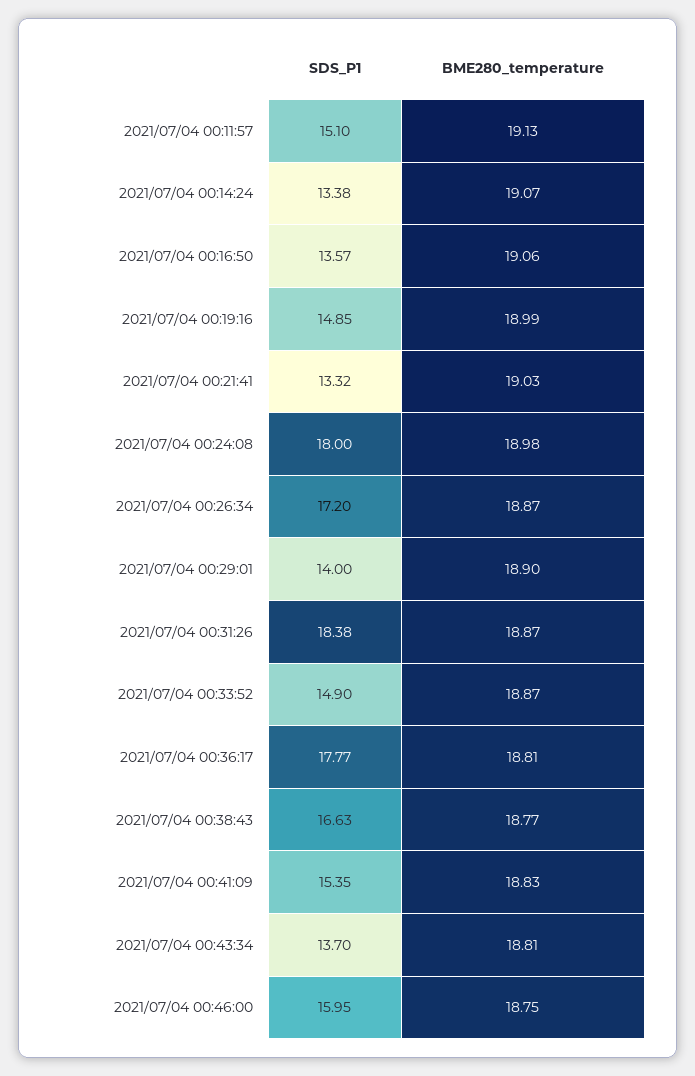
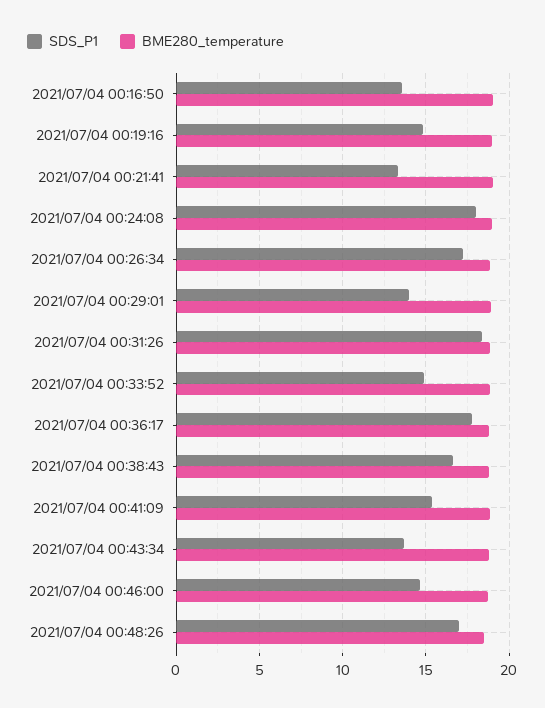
SDS_P1, 2021/07/04 00:11:57: 15.1 -> none
BME280_temperature, 2021/07/04 00:11:57: 19.13 -> none
SDS_P1, 2021/07/04 00:14:24: 13.38 -> none
BME280_temperature, 2021/07/04 00:14:24: 19.07 -> none
SDS_P1, 2021/07/04 00:46:00: 15.95 -> 14.5
SDS_P1, 2021/07/04 00:48:26: none -> 17
BME280_temperature, 2021/07/04 00:48:26: none -> 18.5

